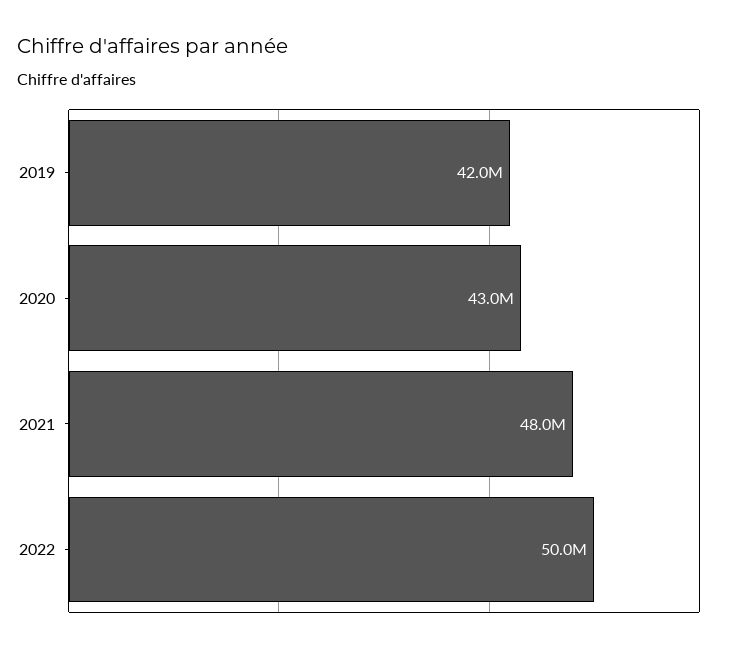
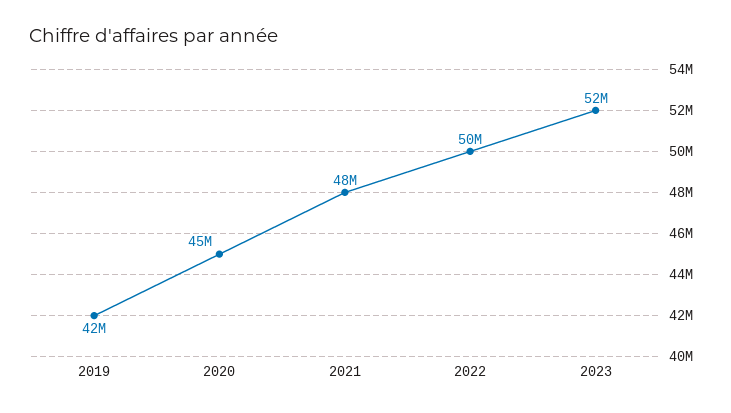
2020: 43000000 -> 45000000
2023: none -> 52000000

